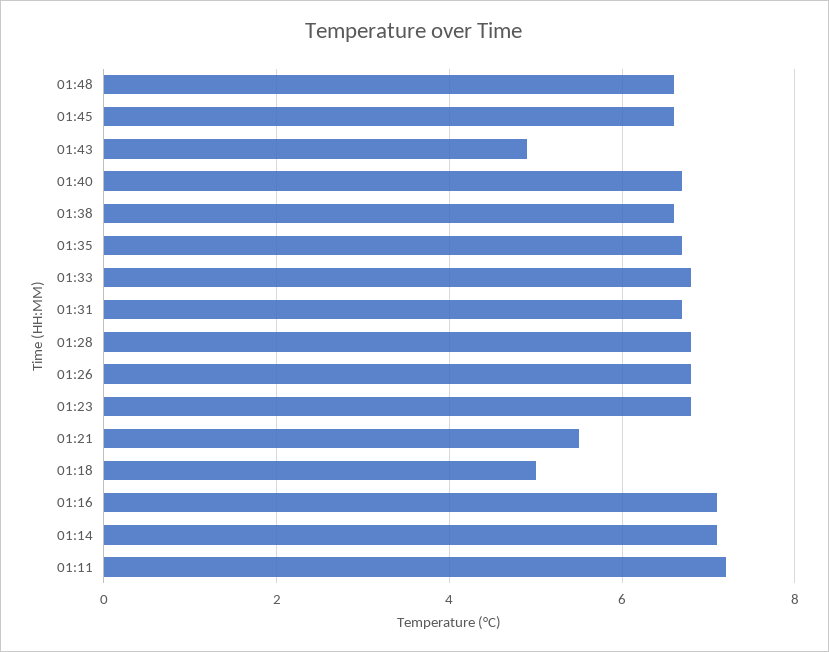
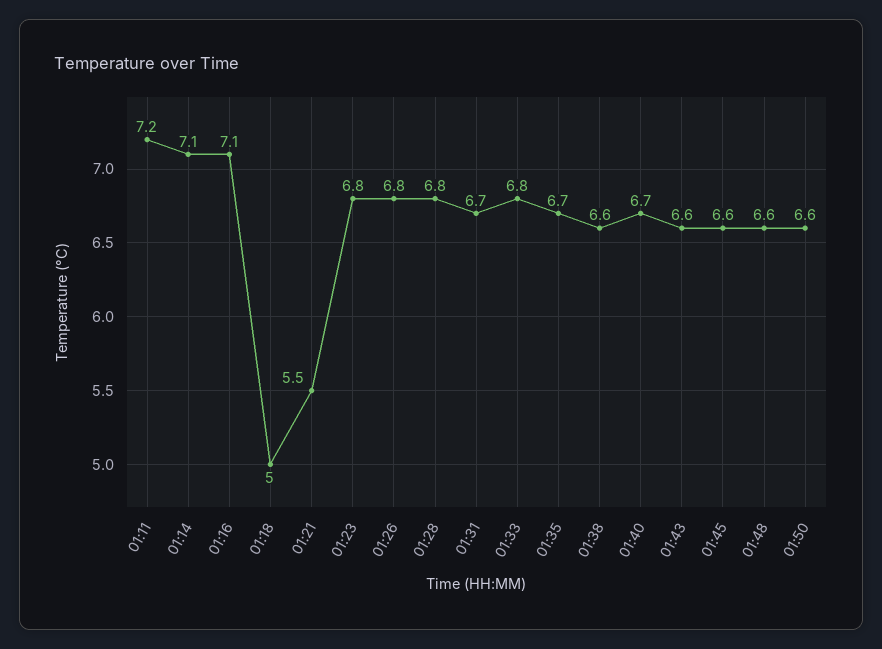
01:43: 5 -> 6.6
01:50: none -> 6.6

